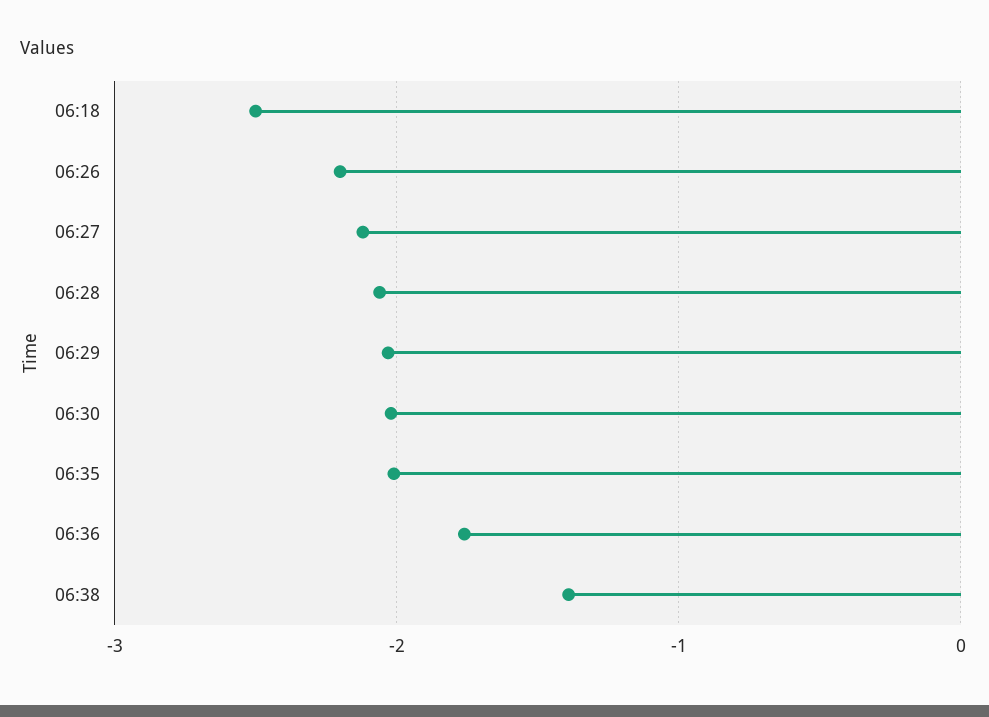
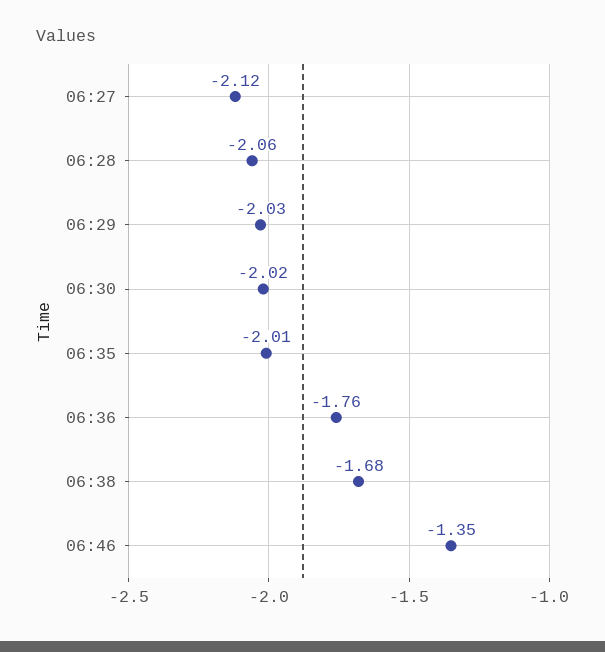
06:18: -2.5 -> none
06:26: -2.2 -> none
06:38: -1.4 -> -1.68
06:46: none -> -1.35

